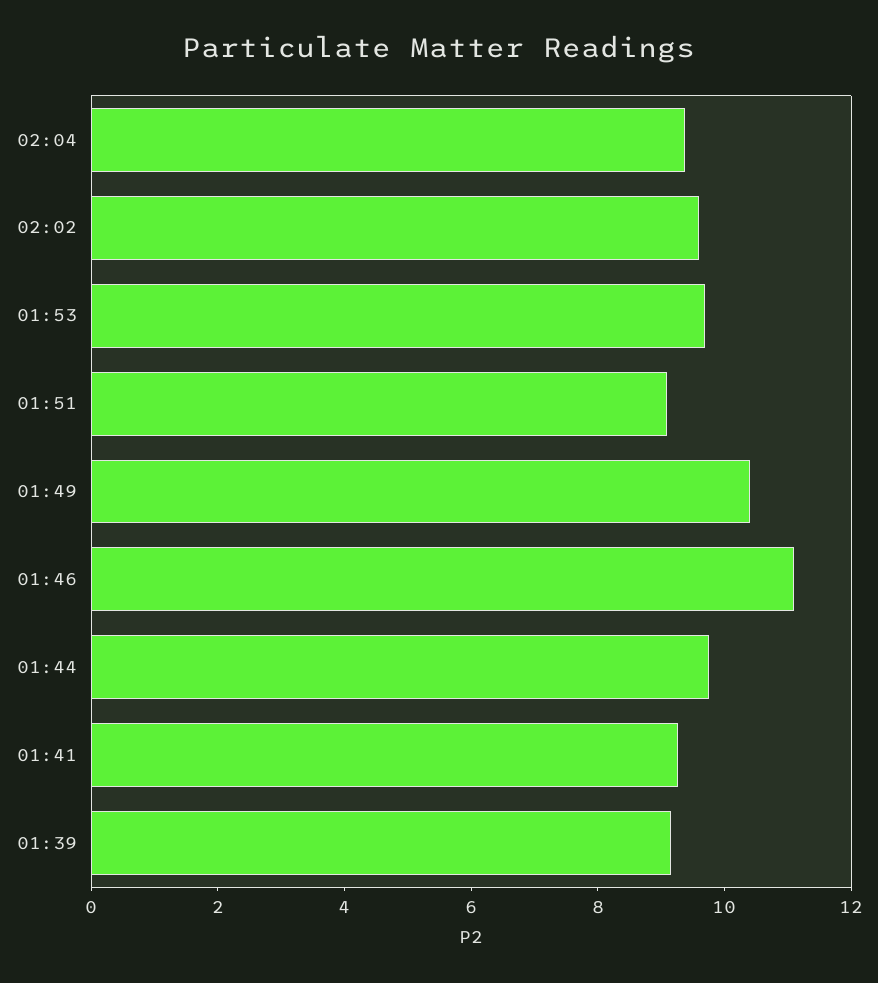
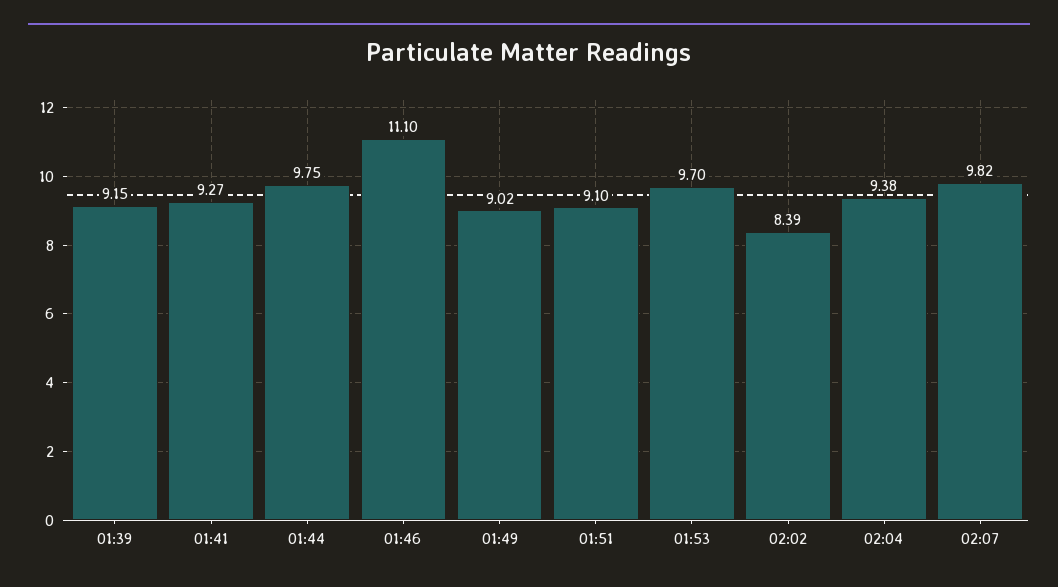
02:02: 9.5 -> 8.39
01:49: 10.5 -> 9.02
02:07: none -> 9.82

